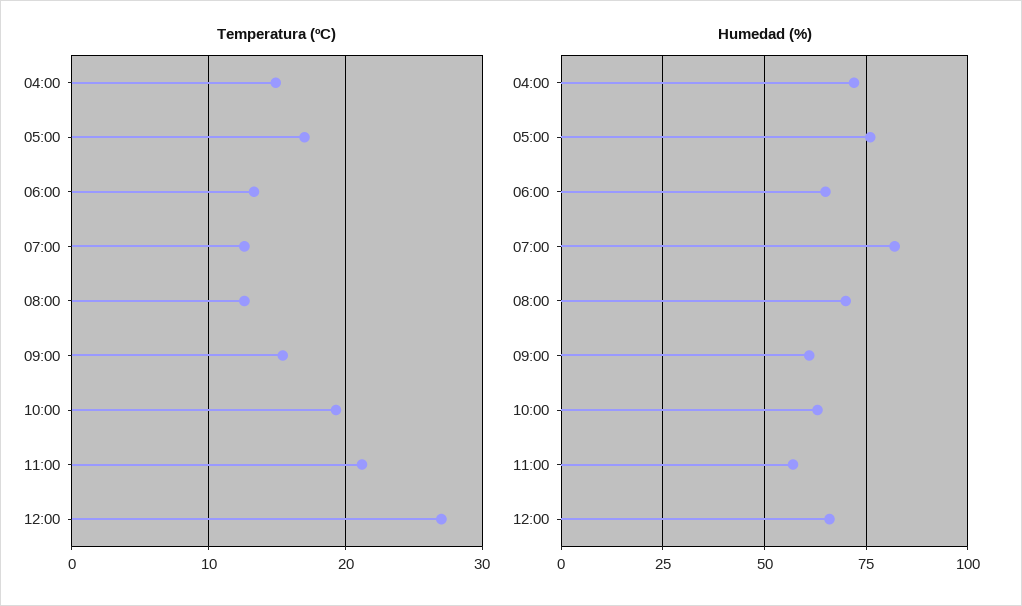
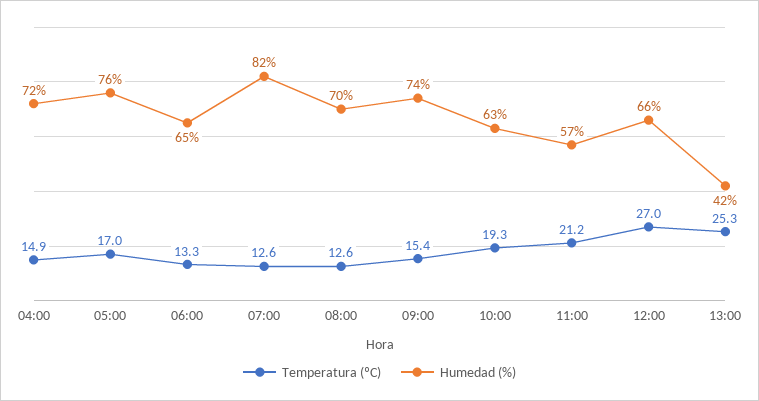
Humedad (%), 09:00: 60 -> 74
Temperatura (ºC), 13:00: none -> 25.3
Humedad (%), 13:00: none -> 42

